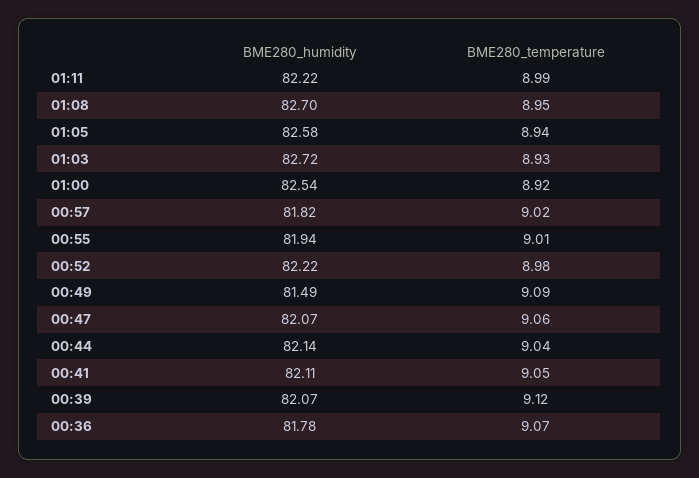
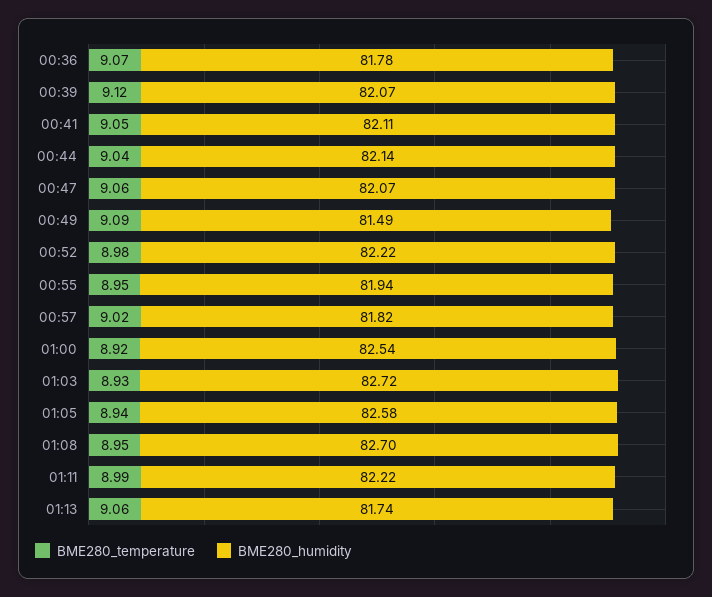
BME280_temperature, 00:55: 9.01 -> 8.95
BME280_temperature, 01:13: none -> 9.06
BME280_humidity, 01:13: none -> 81.74

